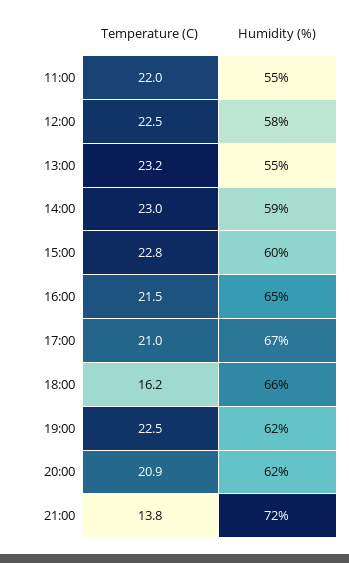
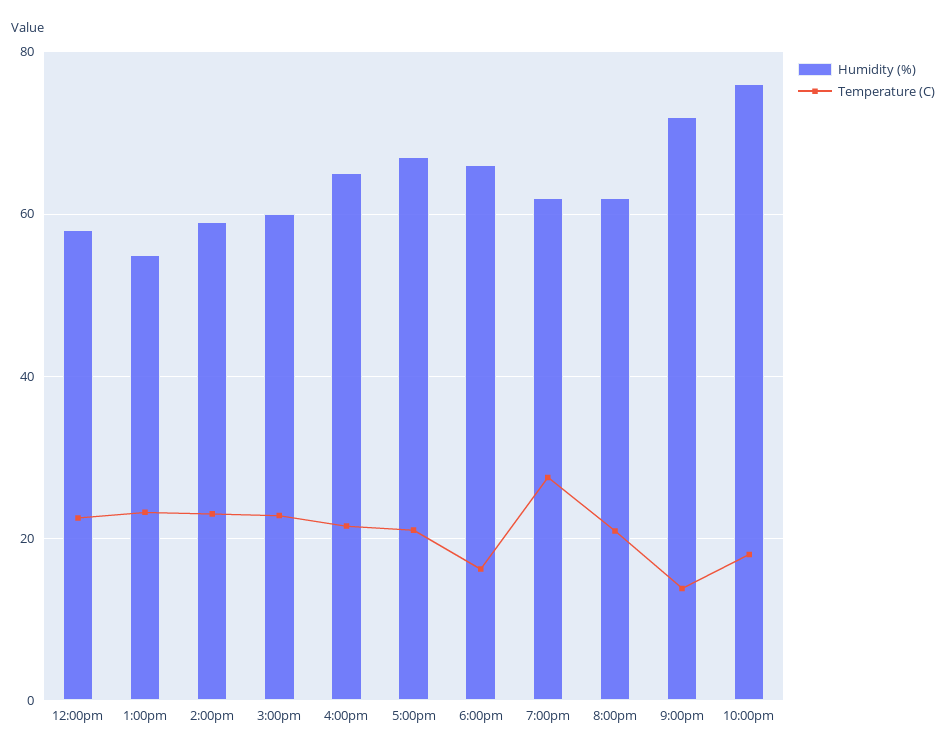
Temperature (C), 11:00: 22 -> none
Humidity (%), 11:00: 55 -> none
Temperature (C), 19:00: 22.5 -> 28
Humidity (%), 10:00pm: none -> 76
Temperature (C), 10:00pm: none -> 18

